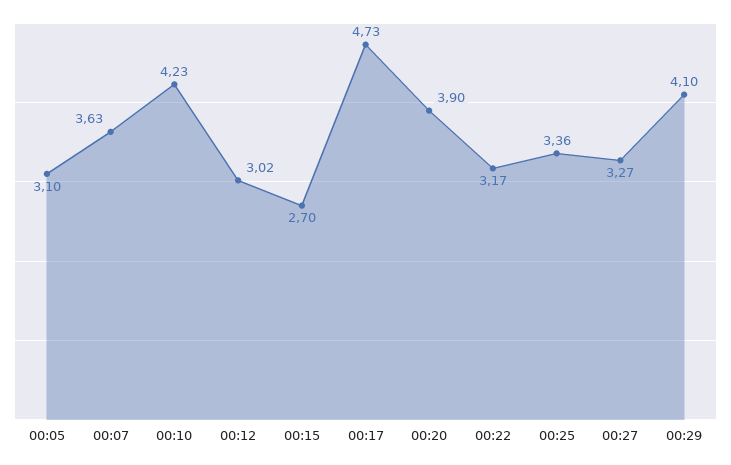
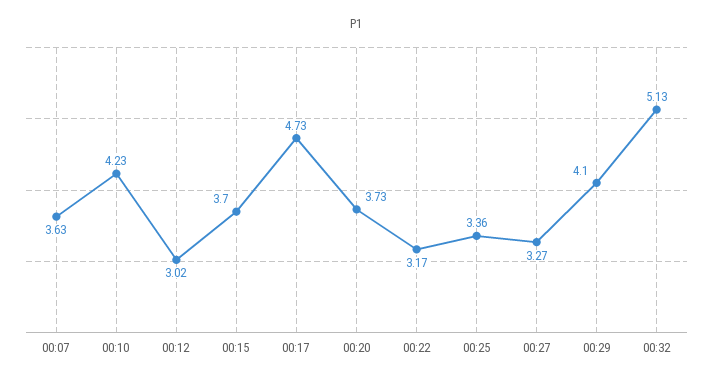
00:05: 3.1 -> none
00:15: 2.7 -> 3.7
00:20: 3.9 -> 3.73
00:32: none -> 5.13

